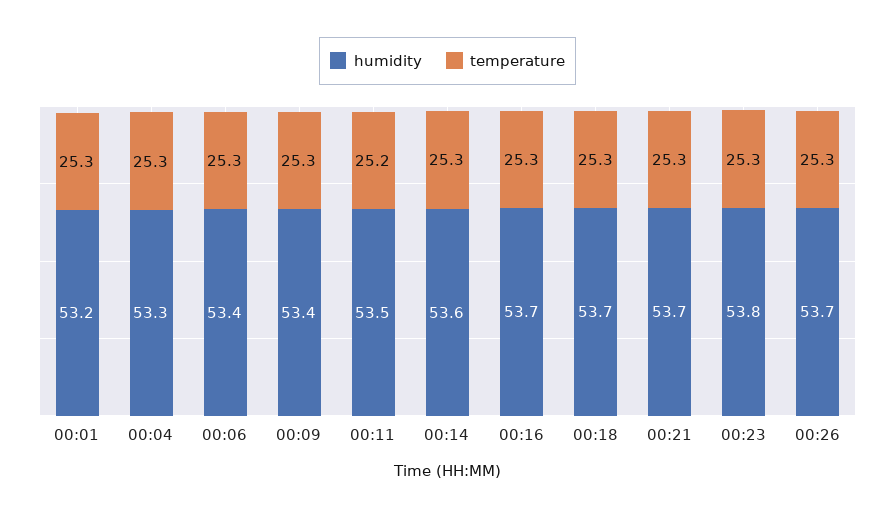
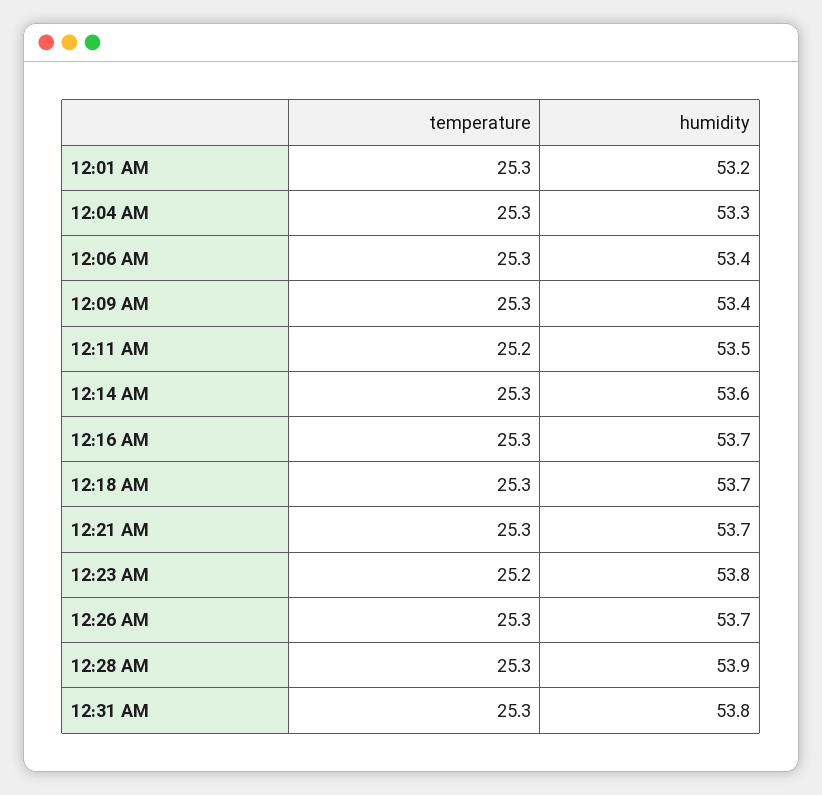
temperature, 00:23: 25.3 -> 25.2
temperature, 12:28 AM: none -> 25.3
humidity, 12:28 AM: none -> 53.9
temperature, 12:31 AM: none -> 25.3
humidity, 12:31 AM: none -> 53.8

